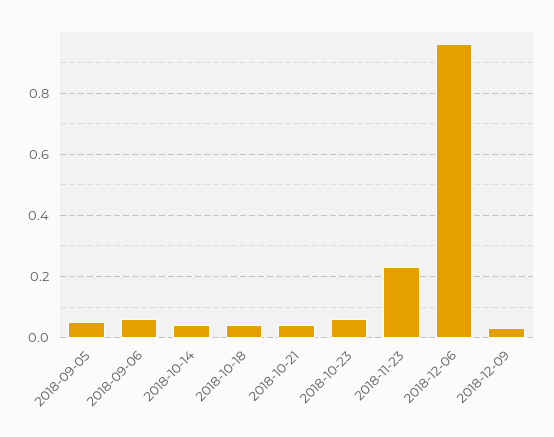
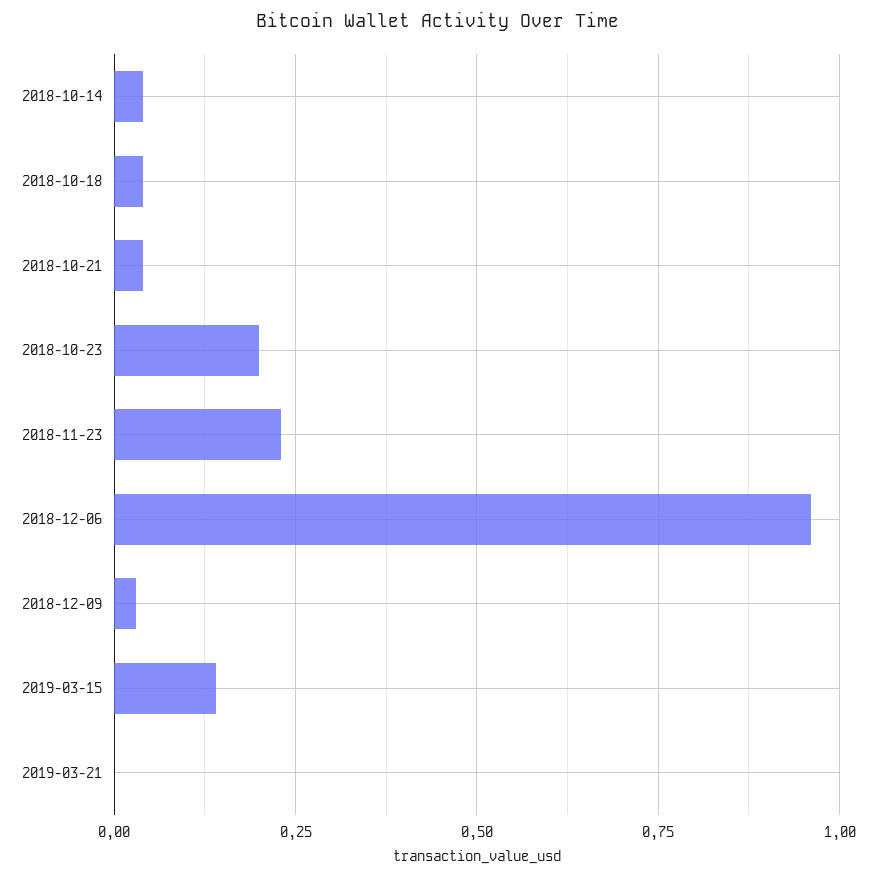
2018-09-05: 0.05 -> none
2018-09-06: 0.05 -> none
2018-10-23: 0.05 -> 0.2
2019-03-15: none -> 0.15
2019-03-21: none -> 0

